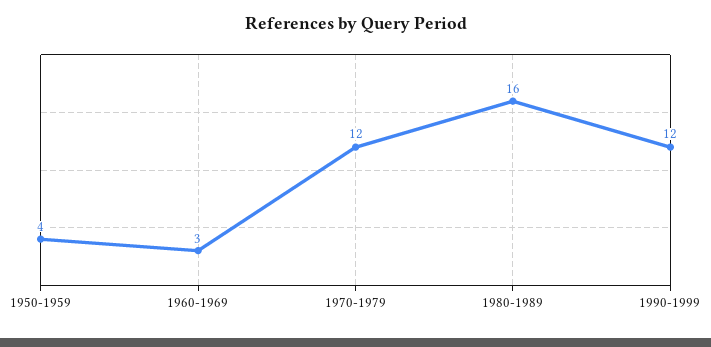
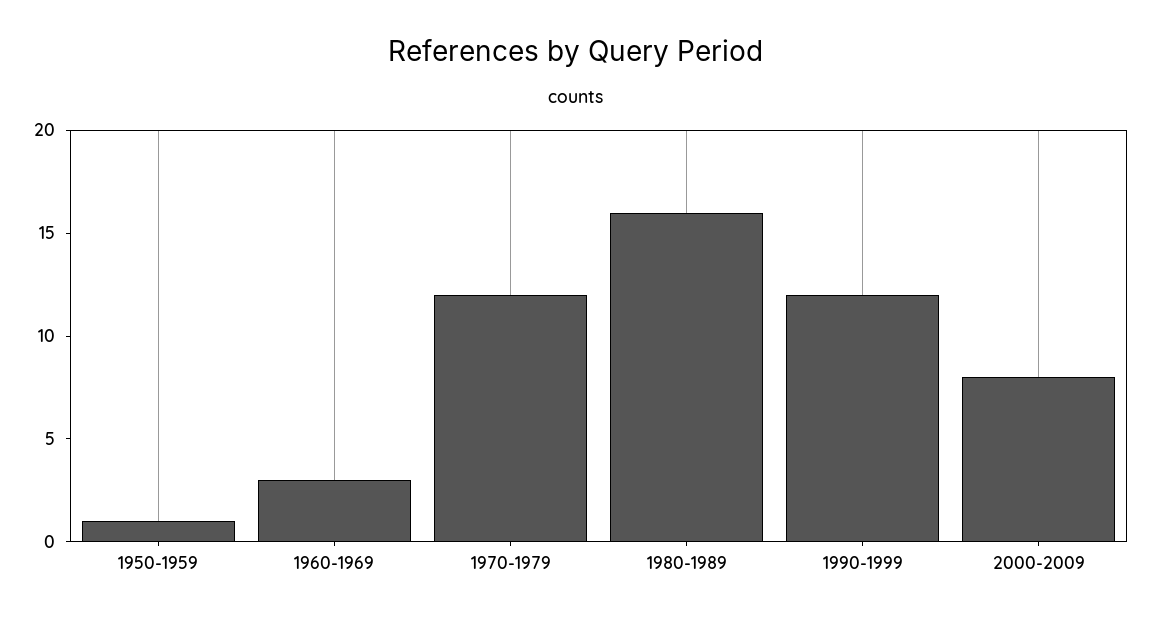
1950-1959: 4 -> 1
2000-2009: none -> 8

